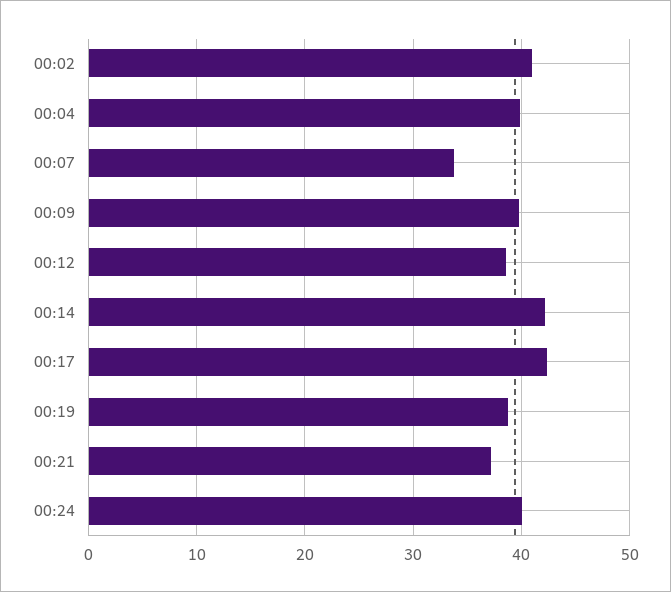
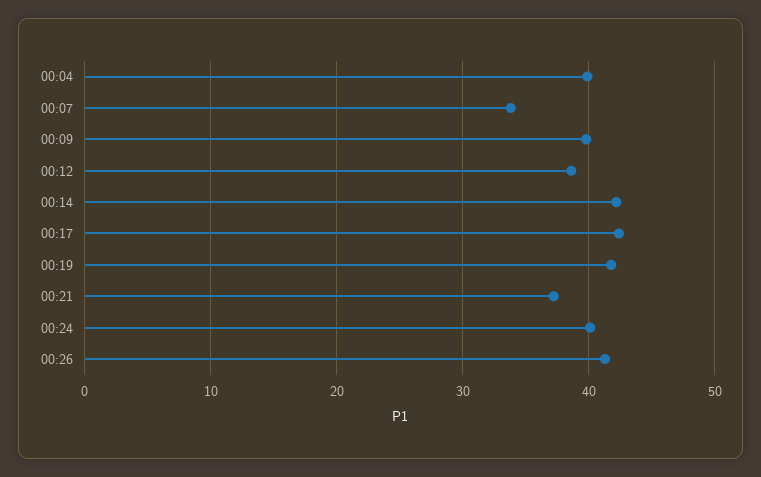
00:02: 41 -> none
00:19: 39 -> 42
00:26: none -> 41

